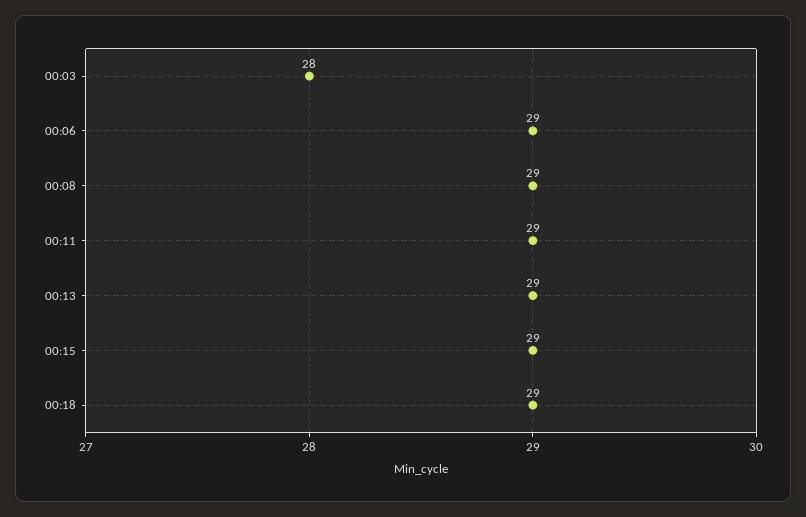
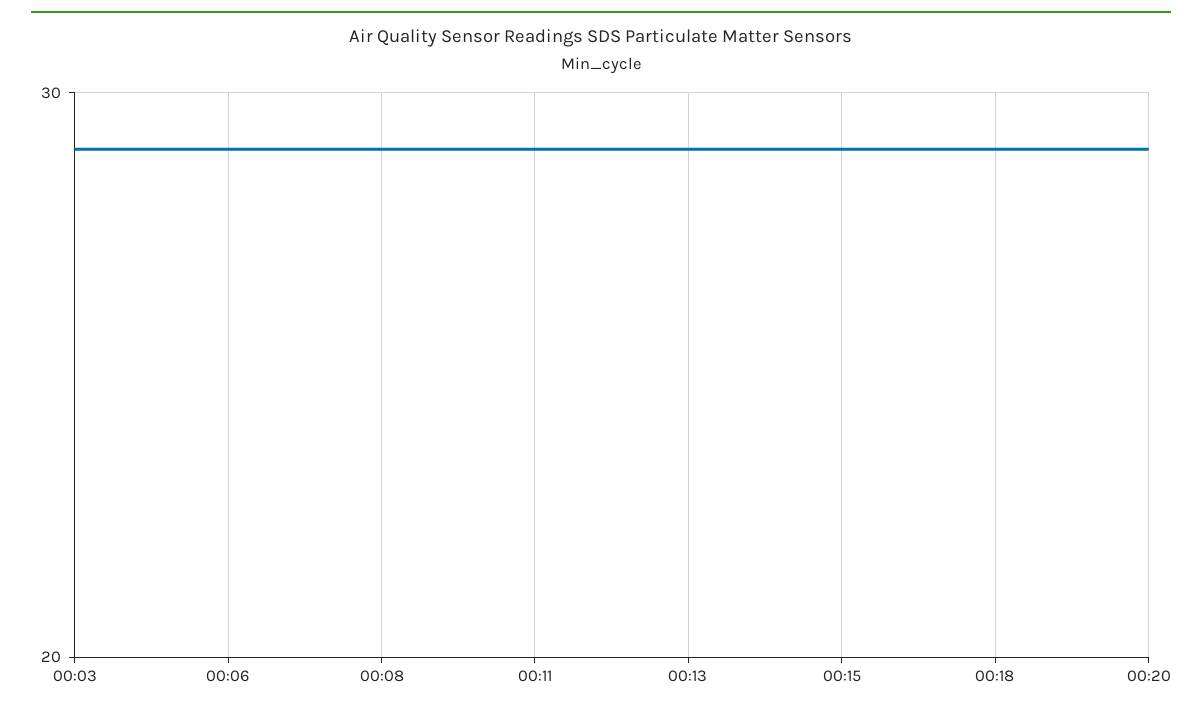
00:03: 28 -> 29
00:20: none -> 29

